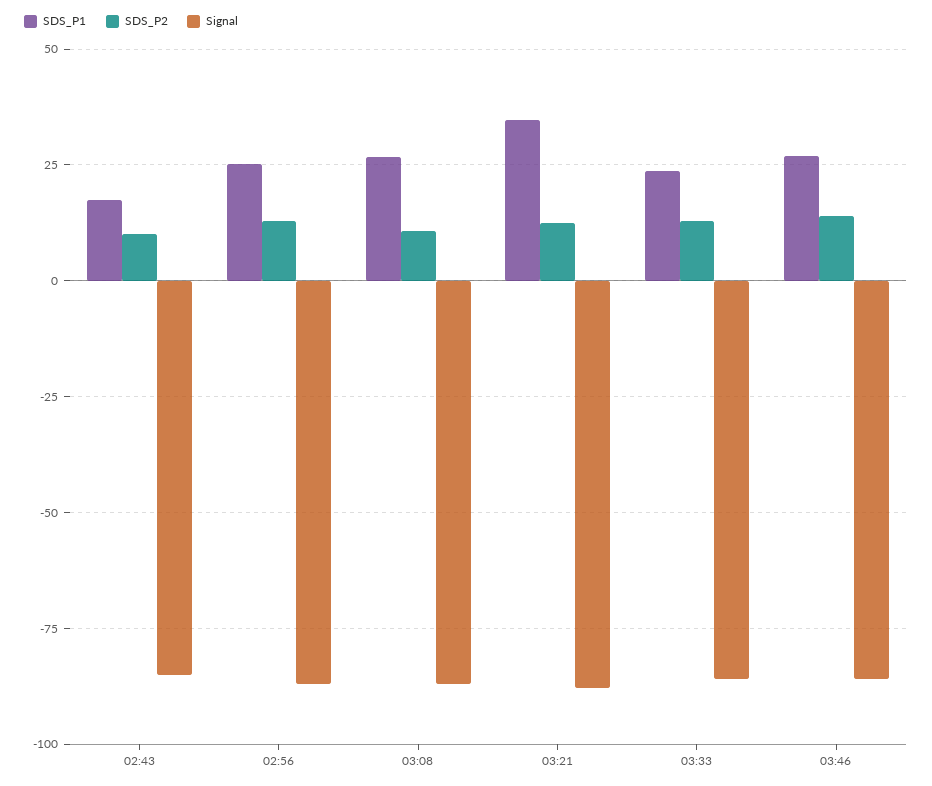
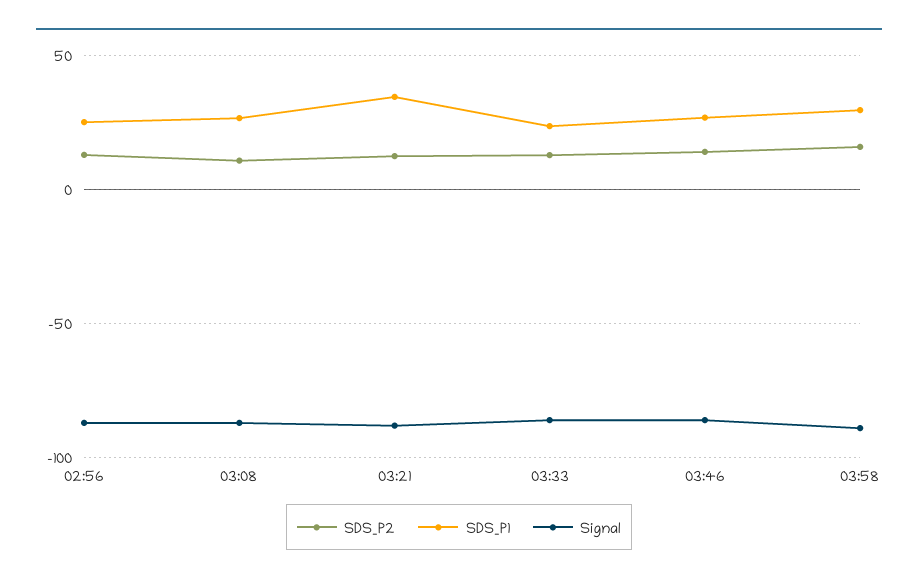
SDS_P1, 02:43: 17.5 -> none
SDS_P2, 02:43: 10 -> none
Signal, 02:43: -85 -> none
SDS_P2, 03:58: none -> 15
SDS_P1, 03:58: none -> 30
Signal, 03:58: none -> -90

